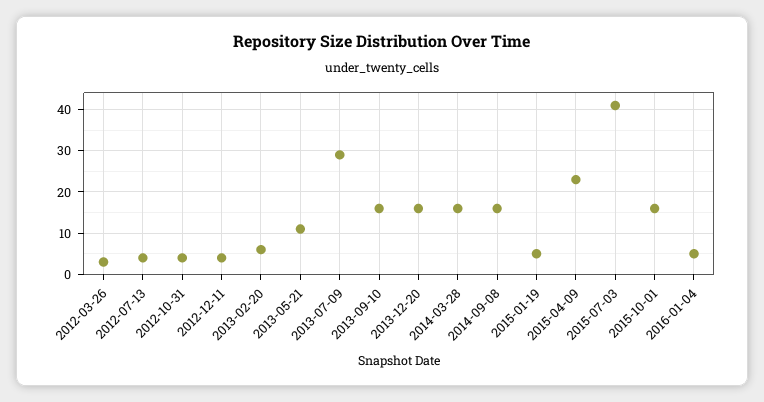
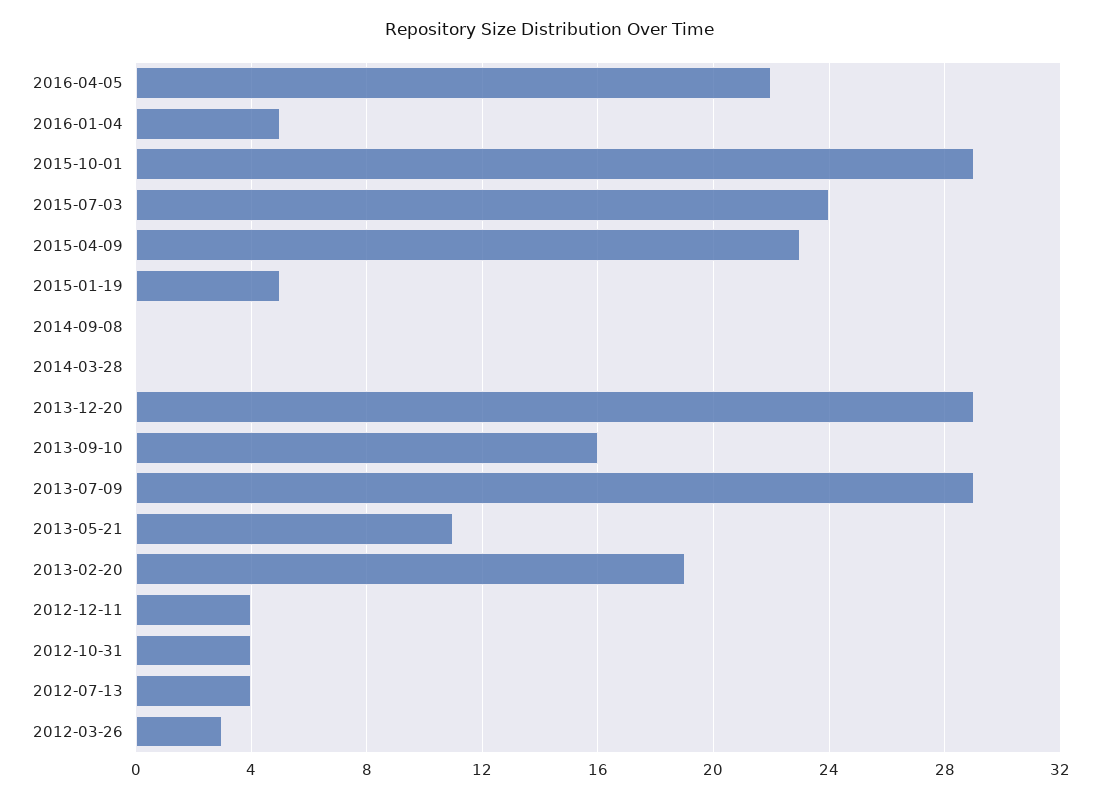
2013-02-20: 5 -> 19
2013-12-20: 15 -> 29
2014-03-28: 15 -> 0
2014-09-08: 15 -> 0
2015-07-03: 40 -> 24
2015-10-01: 15 -> 29
2016-04-05: none -> 22

